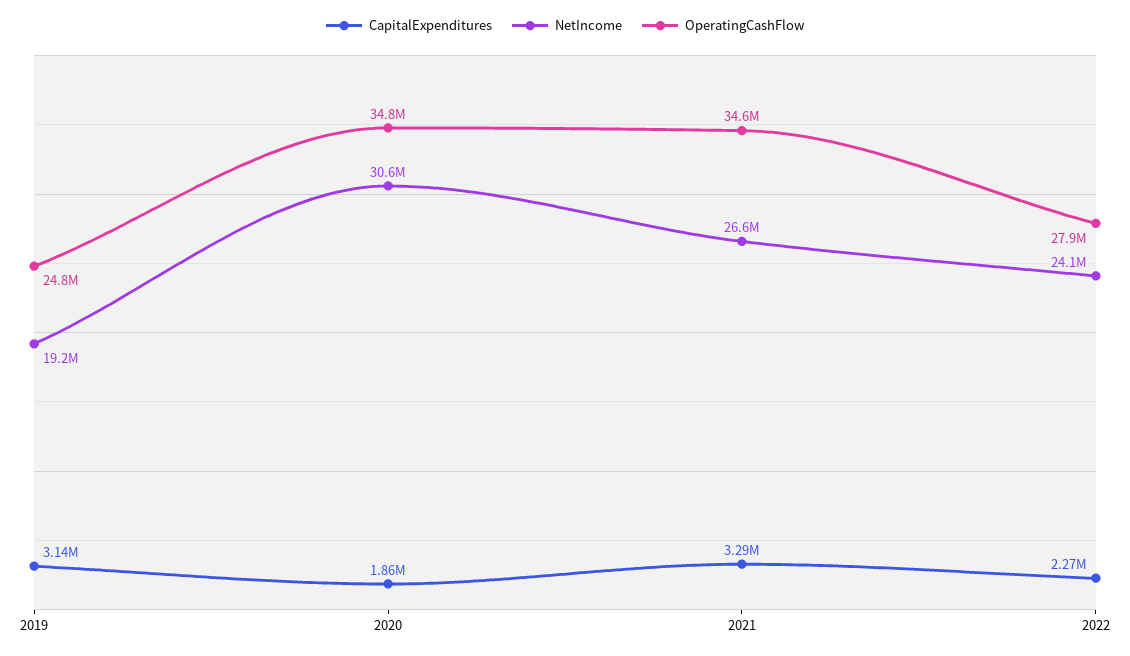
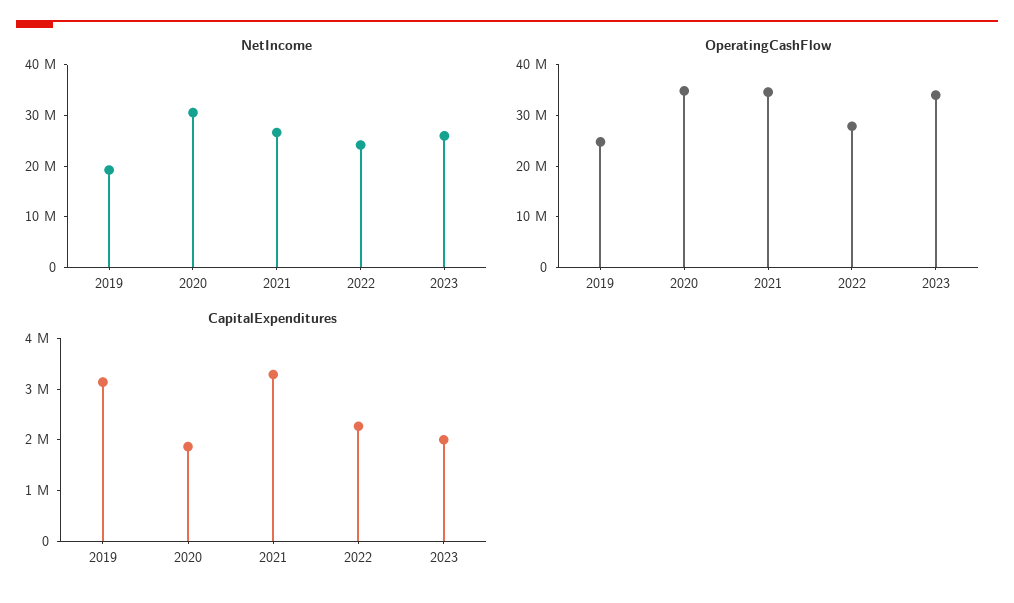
NetIncome, 2023: none -> 26000000
OperatingCashFlow, 2023: none -> 34000000
CapitalExpenditures, 2023: none -> 2000000

